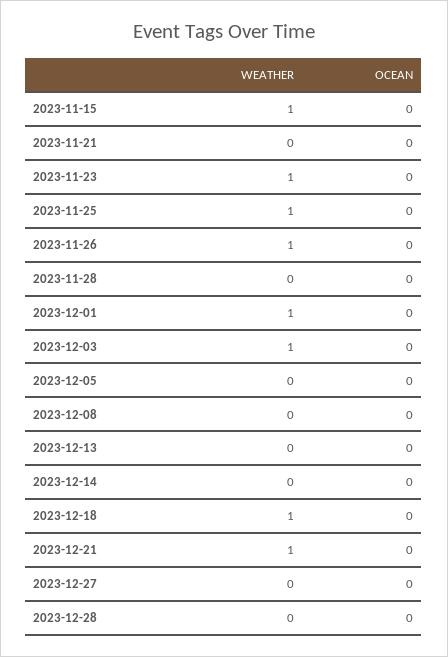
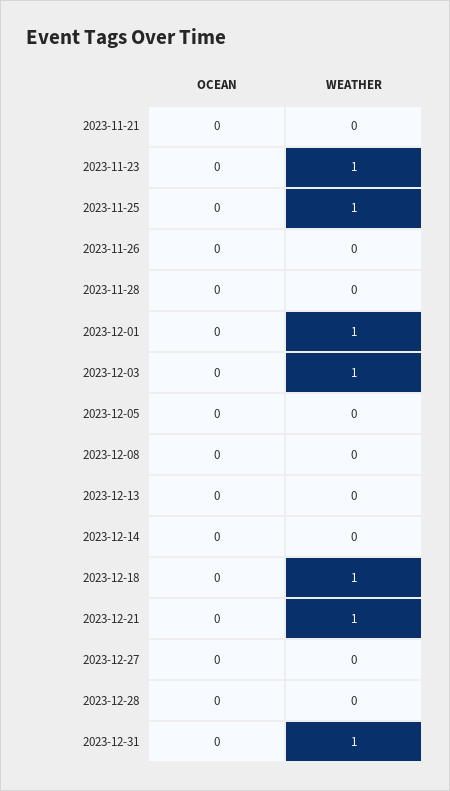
WEATHER, 2023-11-15: 1 -> none
OCEAN, 2023-11-15: 0 -> none
WEATHER, 2023-11-26: 1 -> 0
OCEAN, 2023-12-31: none -> 0
WEATHER, 2023-12-31: none -> 1

